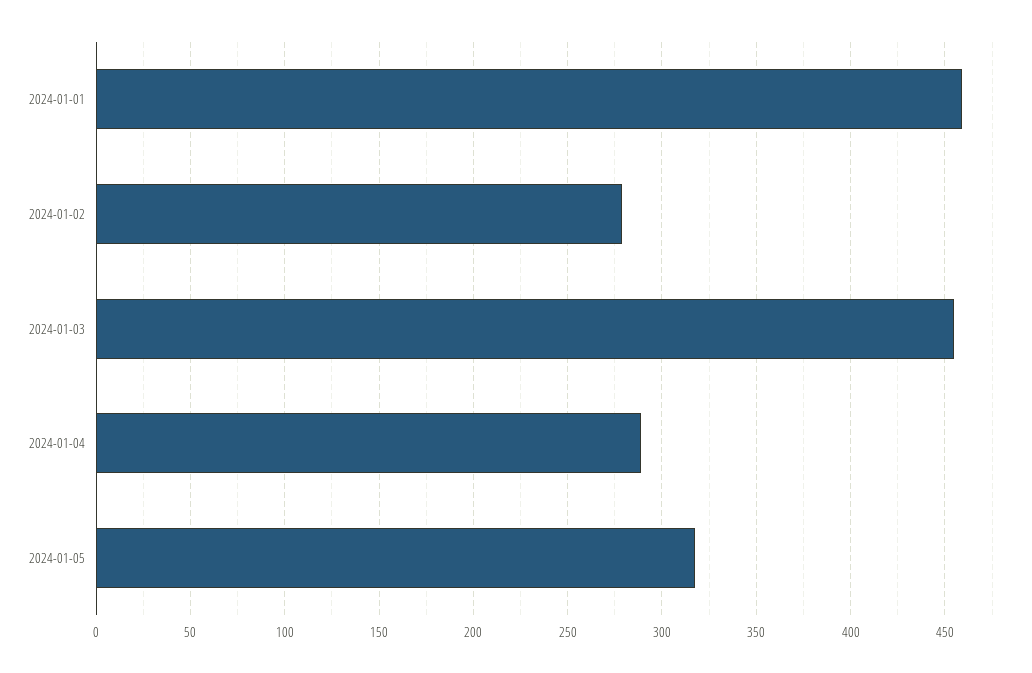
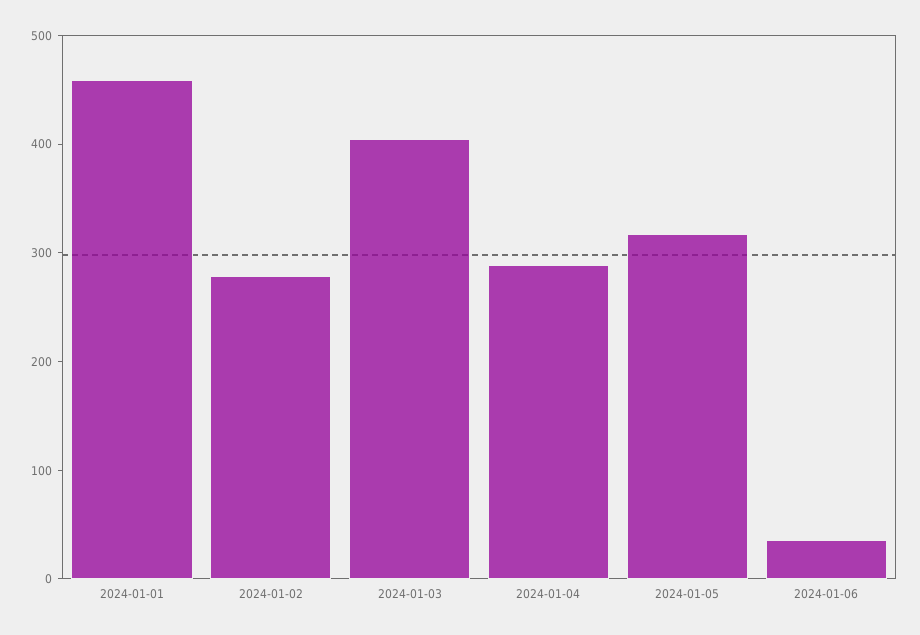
2024-01-03: 455 -> 400
2024-01-06: none -> 40

